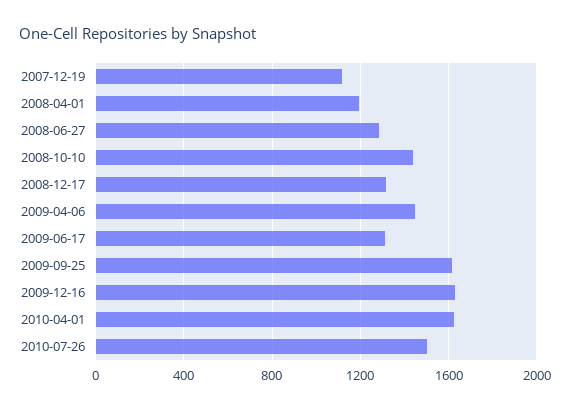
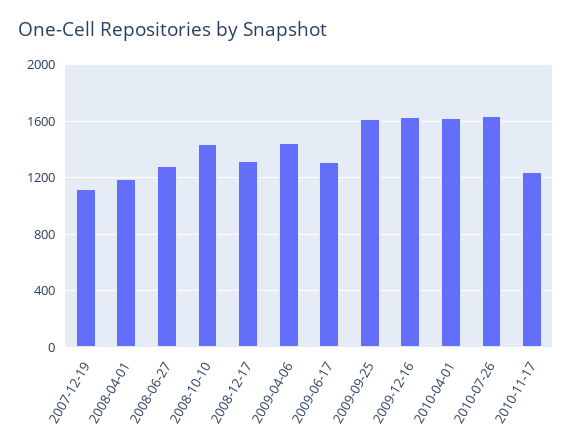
2010-07-26: 1500 -> 1650
2010-11-17: none -> 1250

